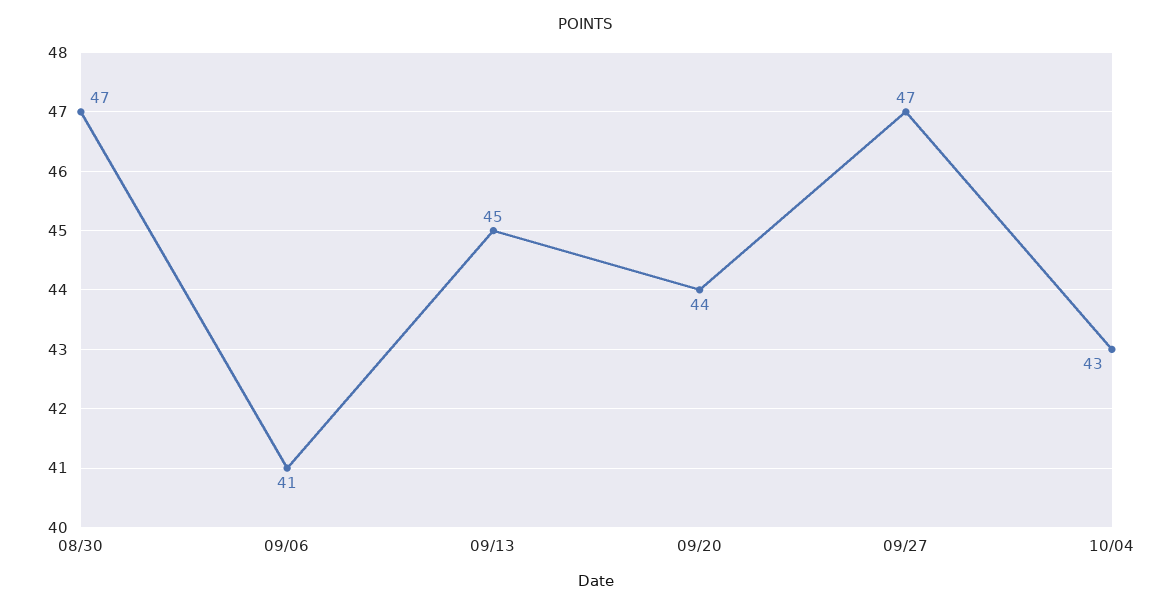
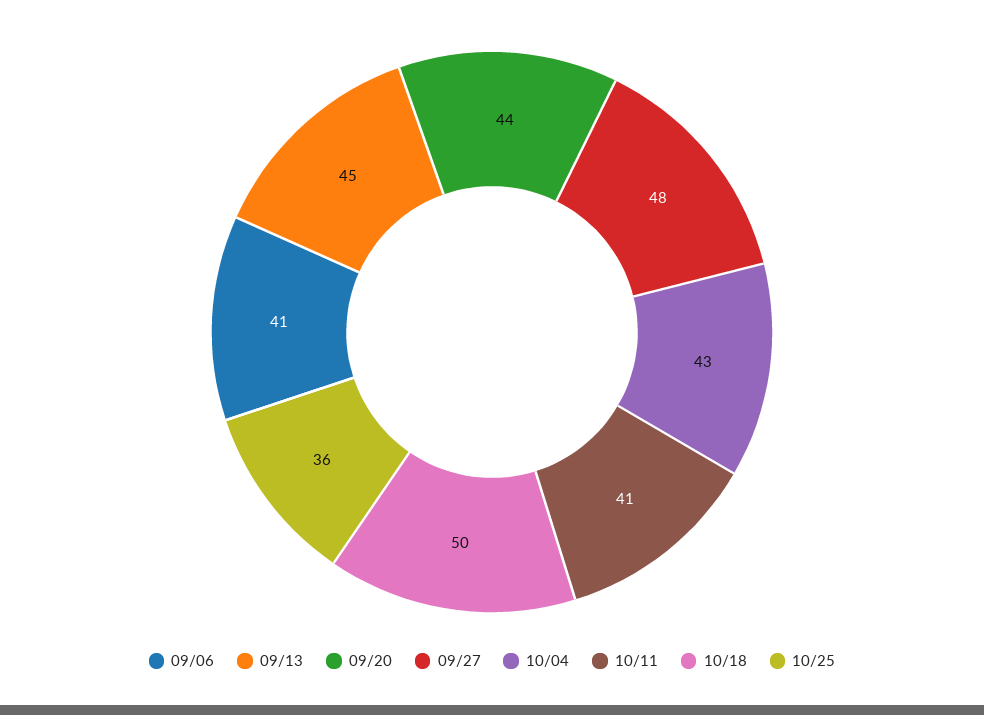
08/30: 47 -> none
09/27: 47 -> 48
10/11: none -> 41
10/18: none -> 50
10/25: none -> 36

